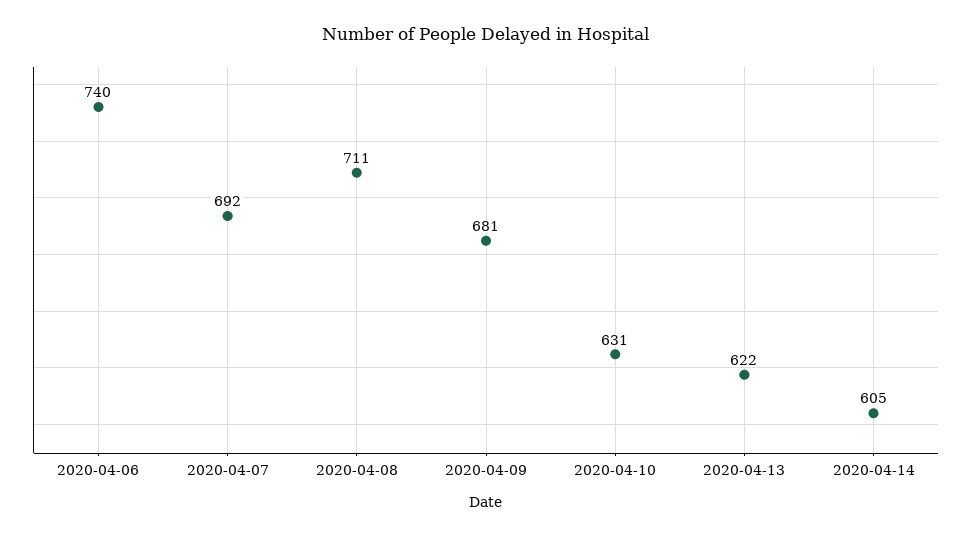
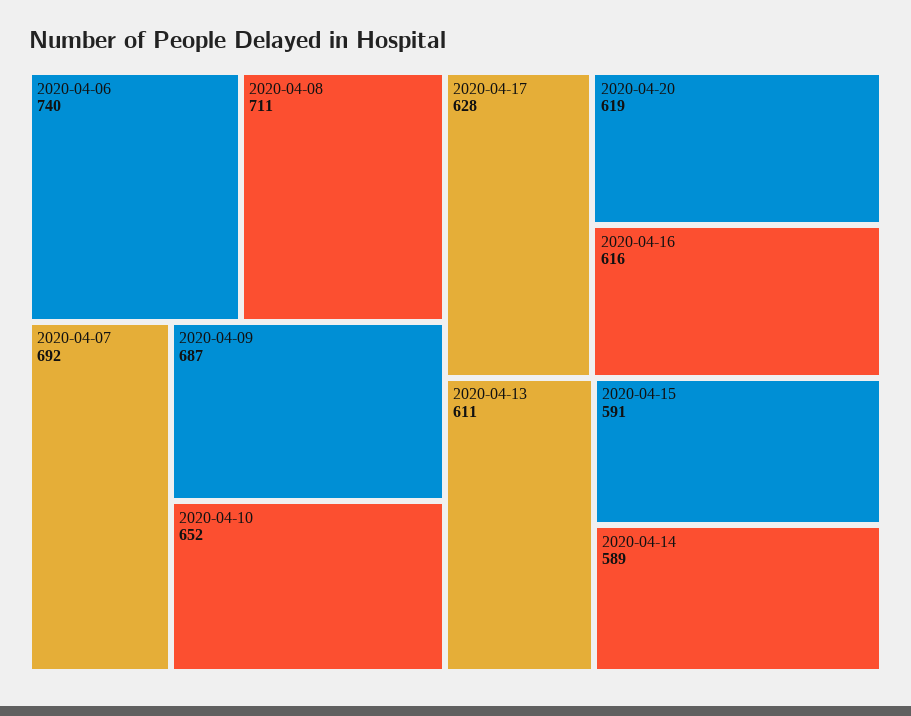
2020-04-09: 681 -> 687
2020-04-10: 631 -> 652
2020-04-13: 622 -> 611
2020-04-14: 605 -> 589
2020-04-17: none -> 628
2020-04-20: none -> 619
2020-04-16: none -> 616
2020-04-15: none -> 591

